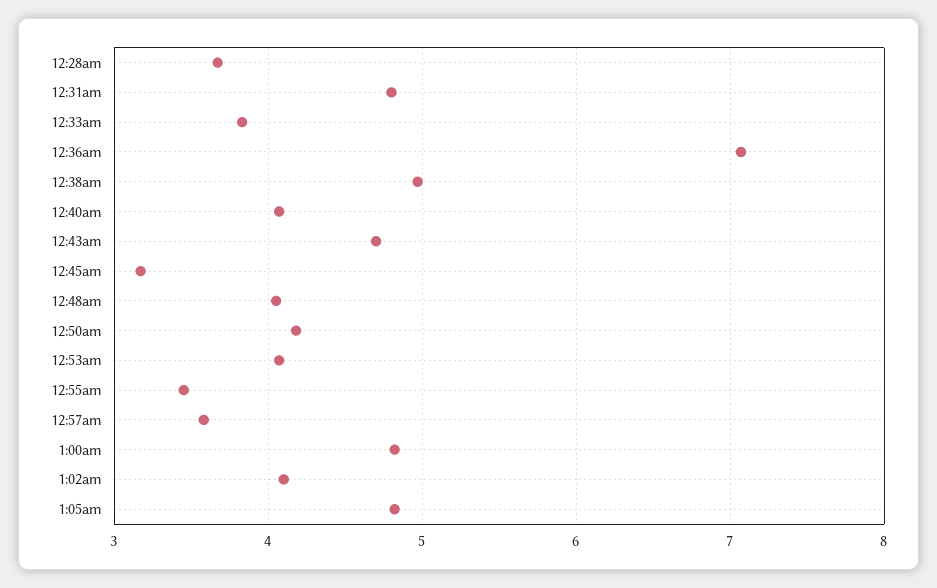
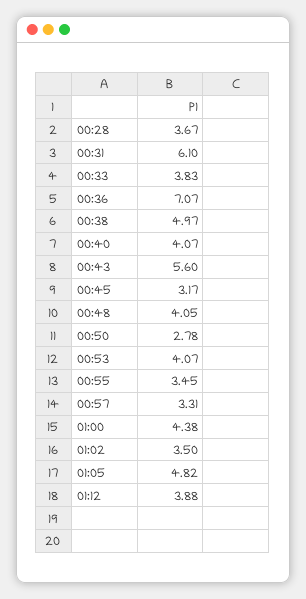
12:31am: 4.8 -> 6.1
12:43am: 4.7 -> 5.6
12:50am: 4.2 -> 2.78
12:57am: 3.6 -> 3.31
1:00am: 4.8 -> 4.38
1:02am: 4.1 -> 3.5
01:12: none -> 3.88

